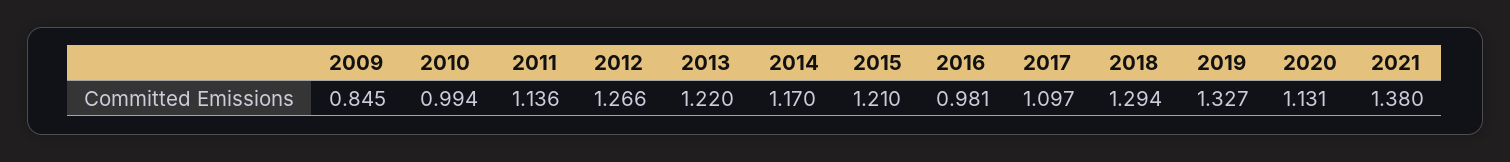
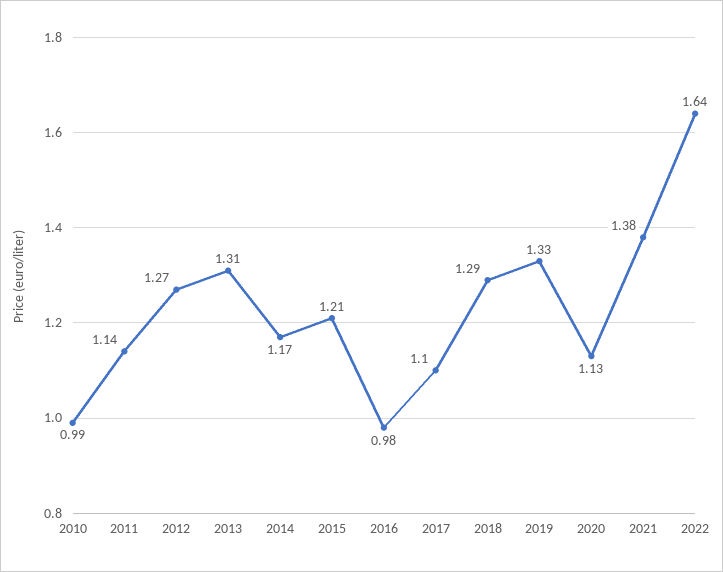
2009: 0.845 -> none
2013: 1.22 -> 1.31
2022: none -> 1.64

